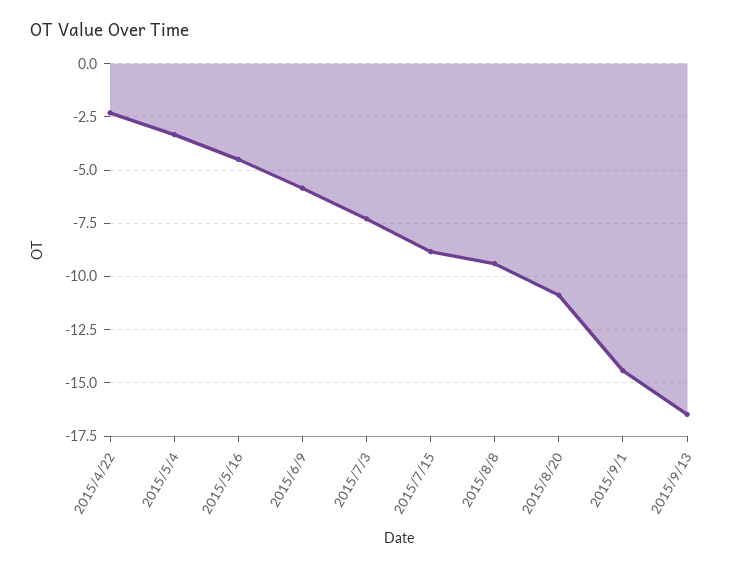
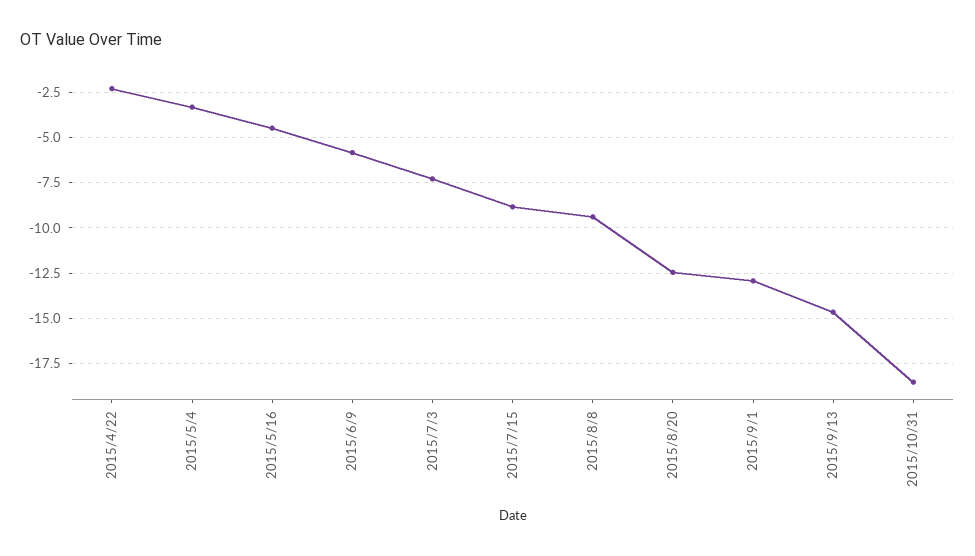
2015/8/20: -11 -> -12.5
2015/9/1: -14.5 -> -13
2015/9/13: -16.5 -> -14.5
2015/10/31: none -> -18.5

